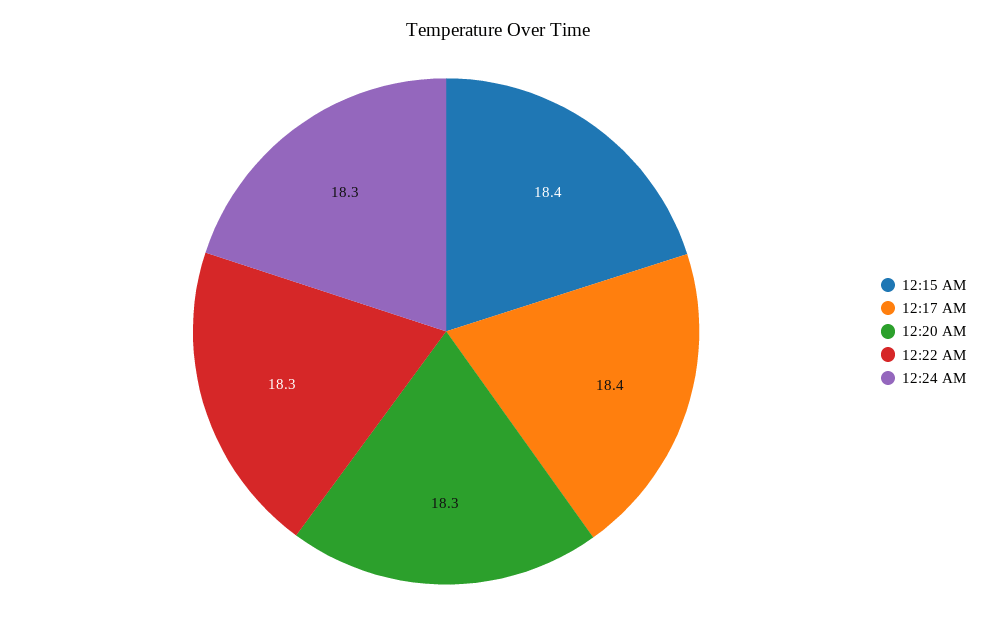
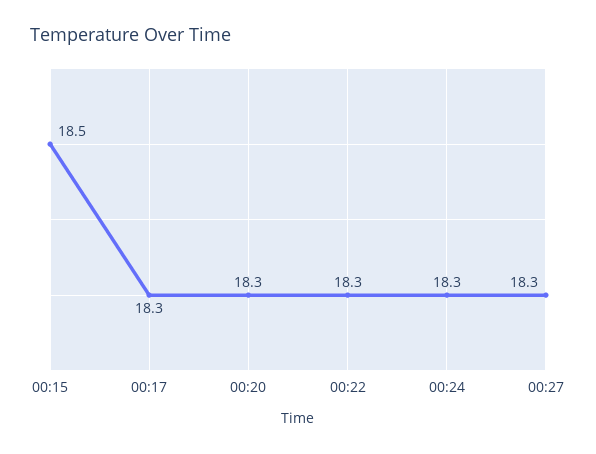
12:15 AM: 18.4 -> 18.5
12:17 AM: 18.4 -> 18.3
00:27: none -> 18.3

